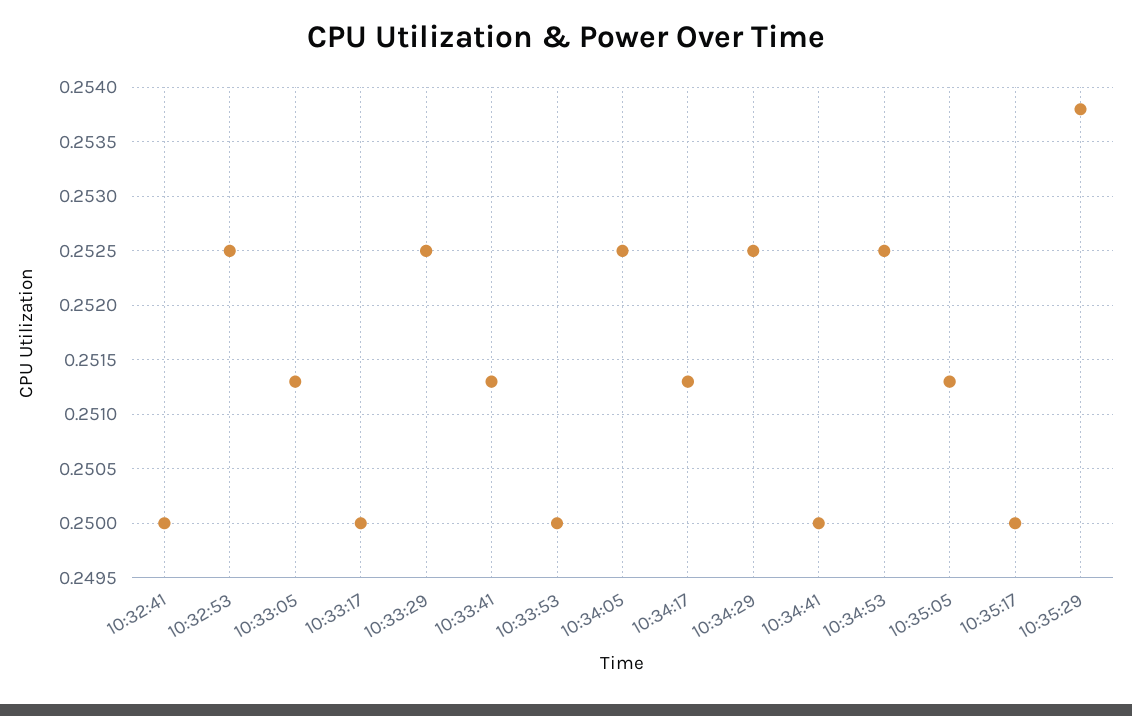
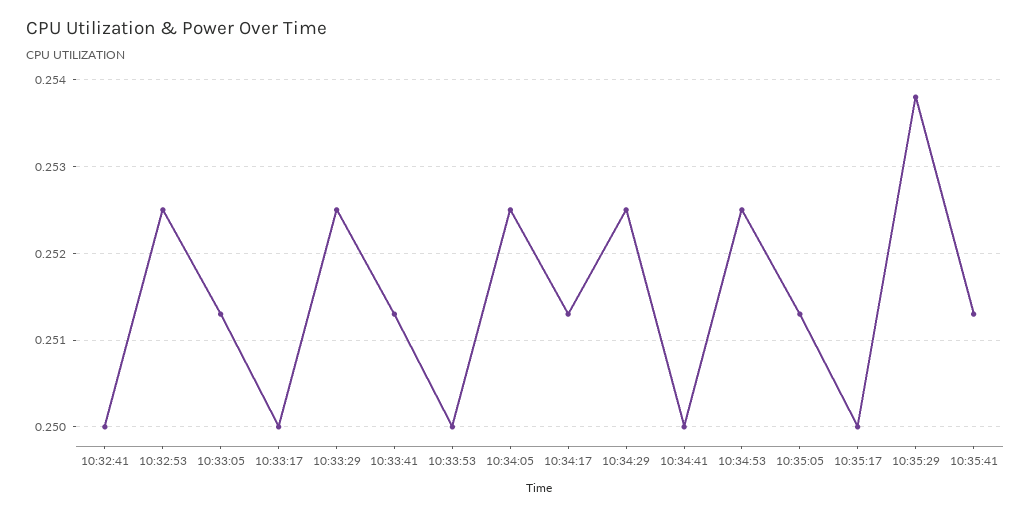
10:35:41: none -> 0.2513

